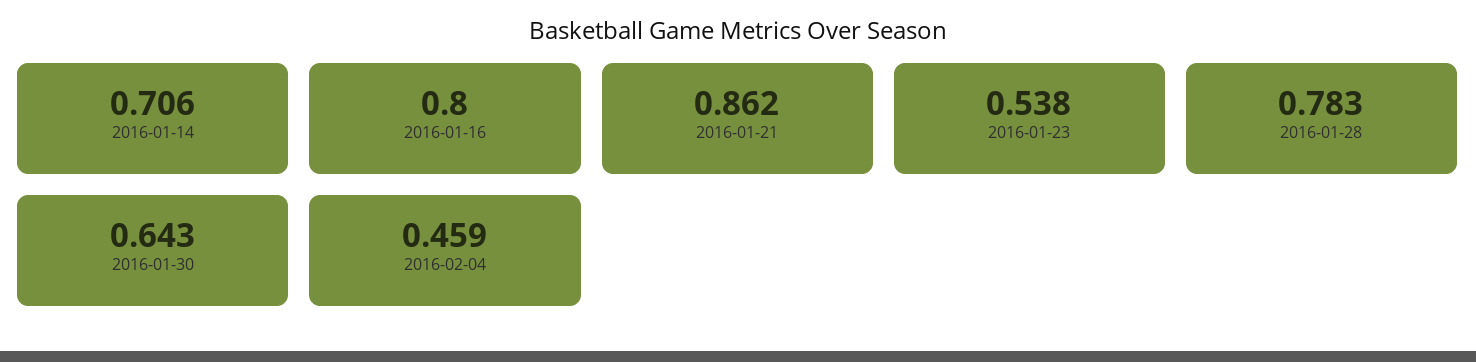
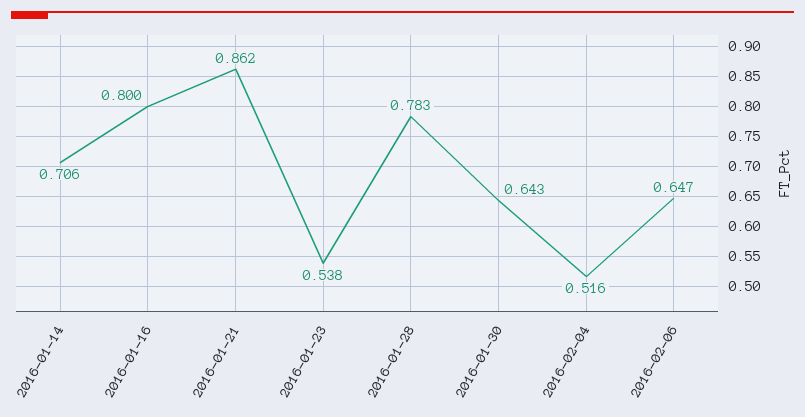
2016-02-04: 0.459 -> 0.516
2016-02-06: none -> 0.647

